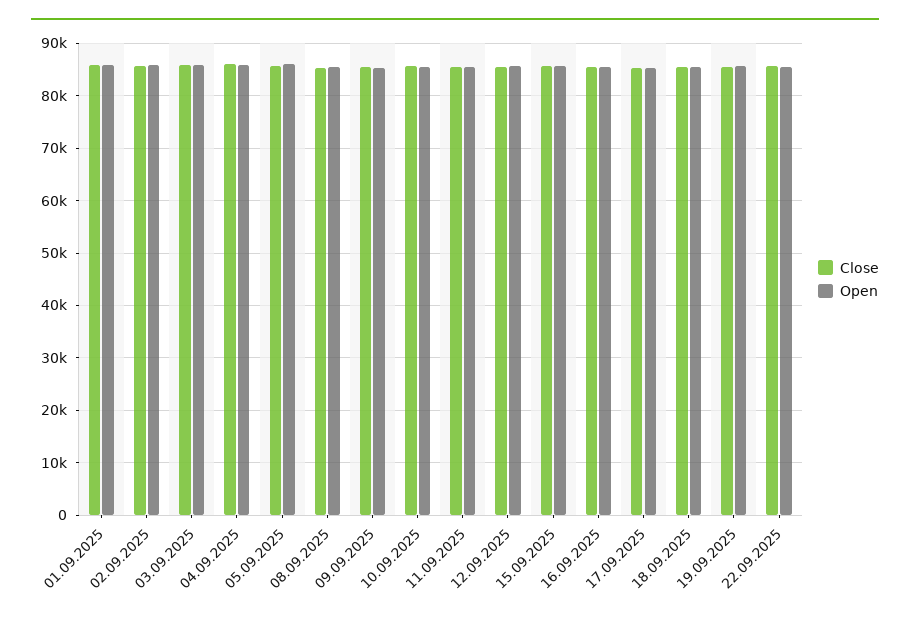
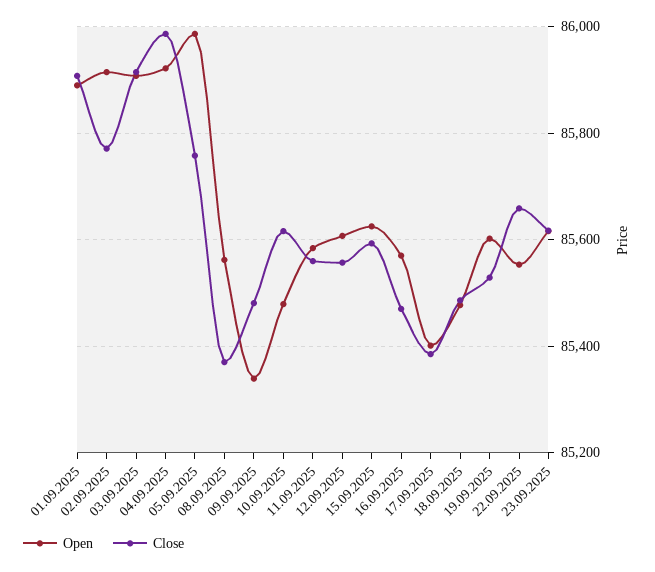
Open, 23.09.2025: none -> 85620
Close, 23.09.2025: none -> 85620

